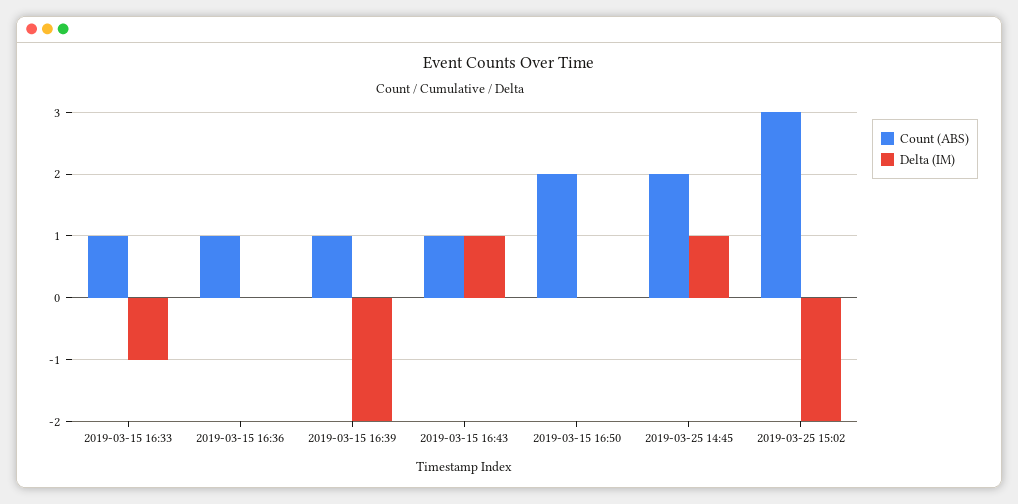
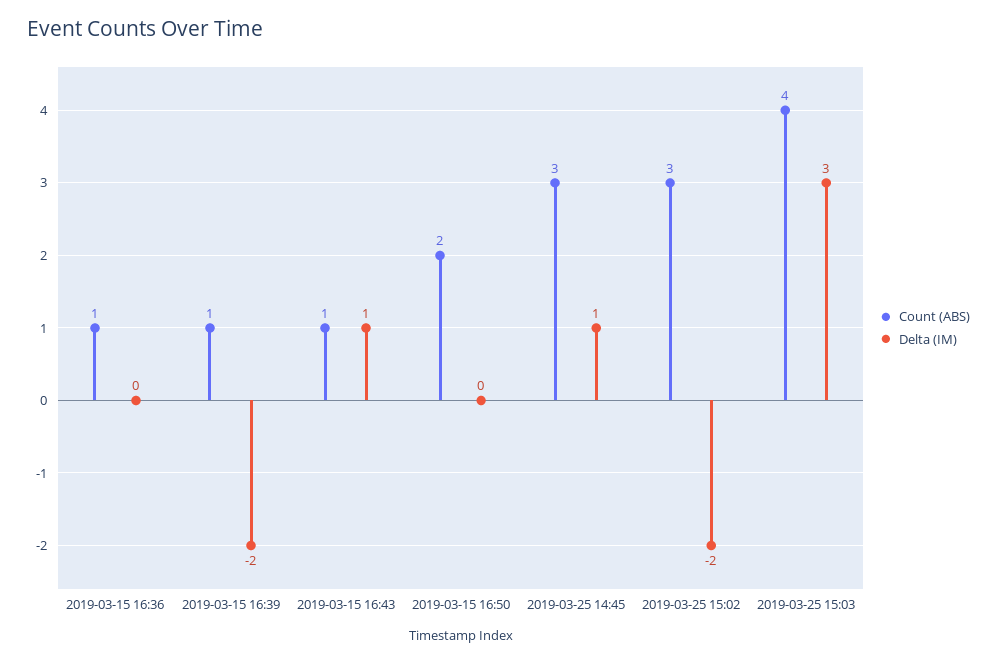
Count (ABS), 2019-03-15 16:33: 1 -> none
Delta (IM), 2019-03-15 16:33: -1 -> none
Count (ABS), 2019-03-25 14:45: 2 -> 3
Count (ABS), 2019-03-25 15:03: none -> 4
Delta (IM), 2019-03-25 15:03: none -> 3

